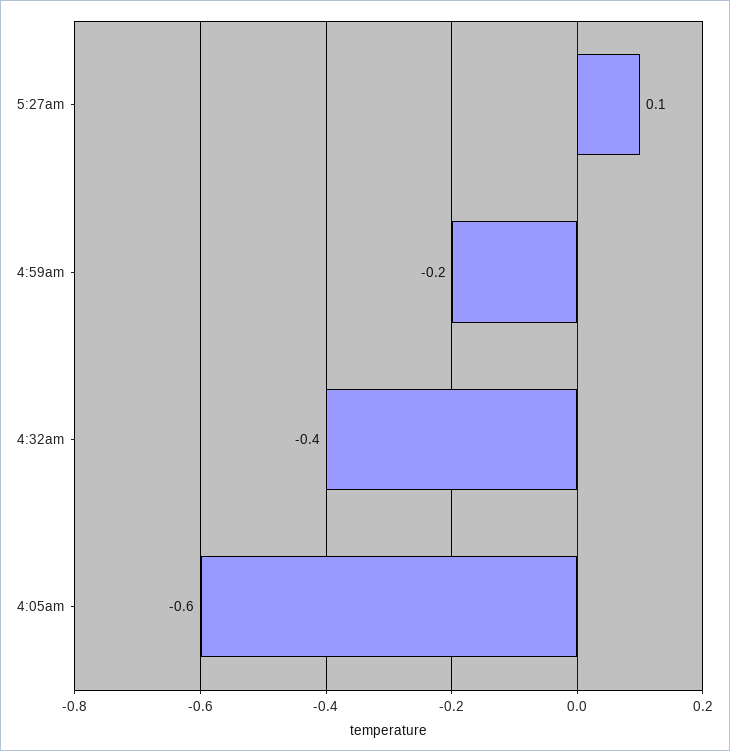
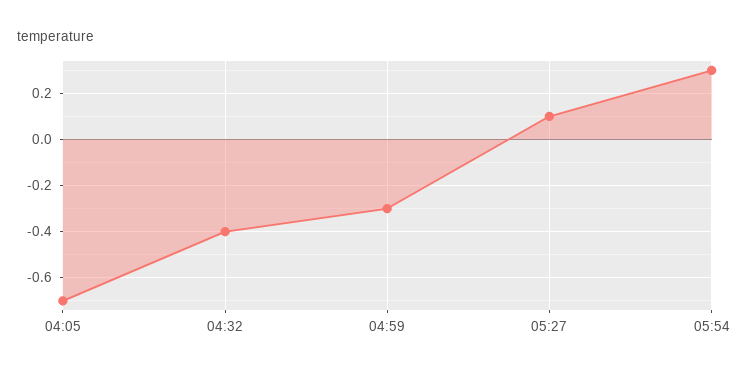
4:59am: -0.2 -> -0.3
4:05am: -0.6 -> -0.7
05:54: none -> 0.3

